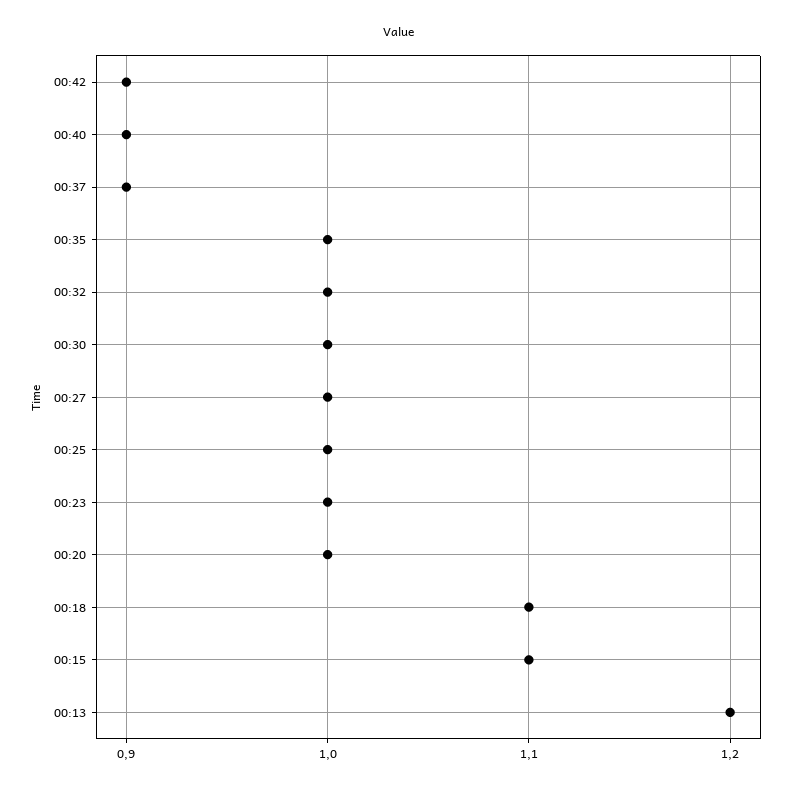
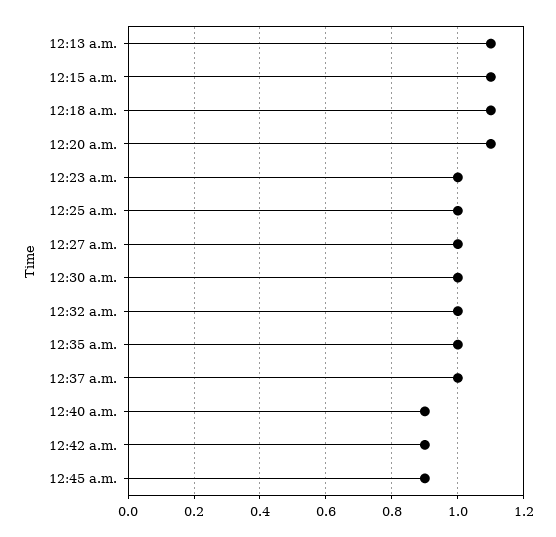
00:37: 0.9 -> 1
00:20: 1 -> 1.1
00:13: 1.2 -> 1.1
12:45 a.m.: none -> 0.9

